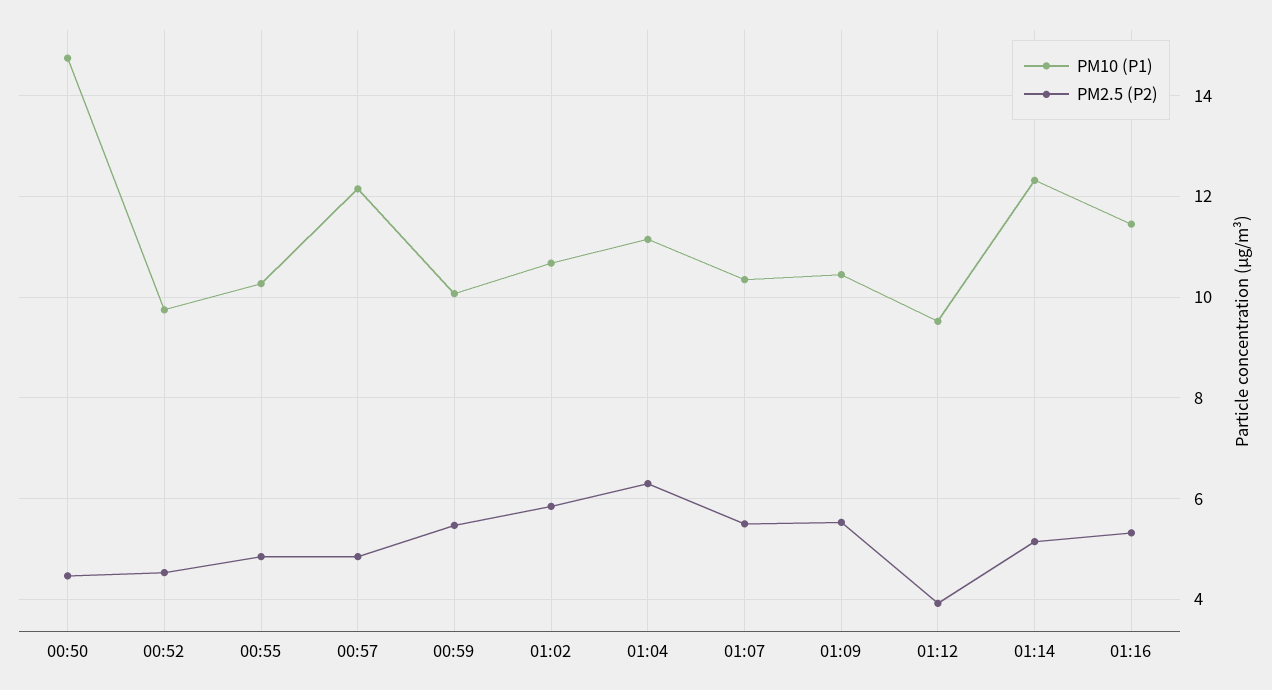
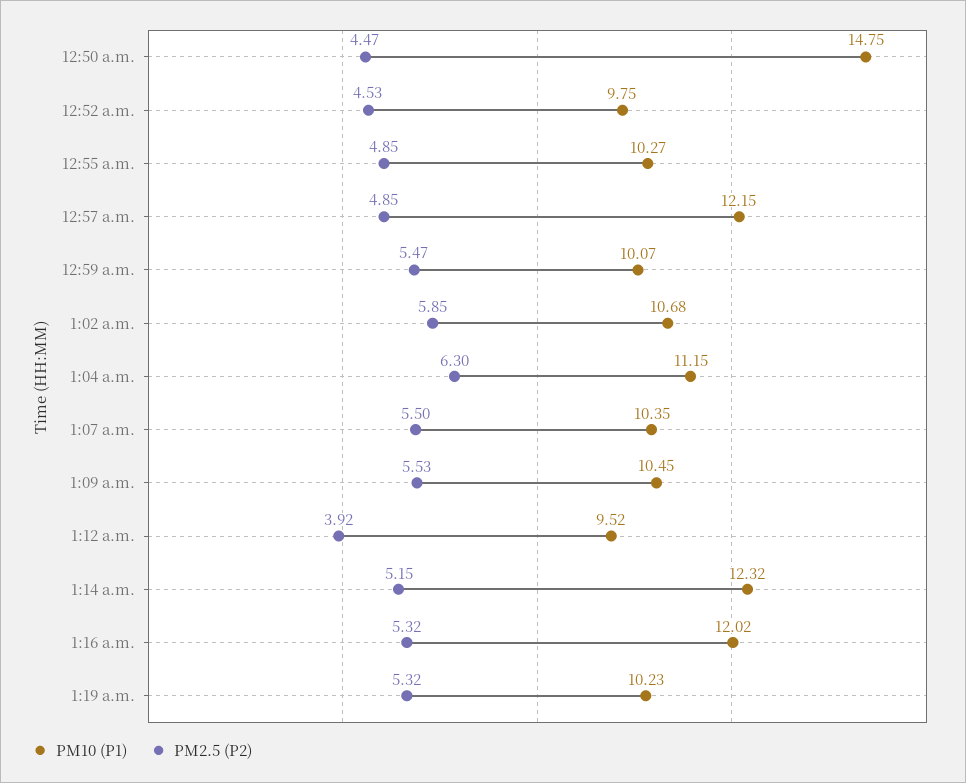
PM10 (P1), 01:16: 11.4 -> 12.02
PM10 (P1), 1:19 a.m.: none -> 10.23
PM2.5 (P2), 1:19 a.m.: none -> 5.32

